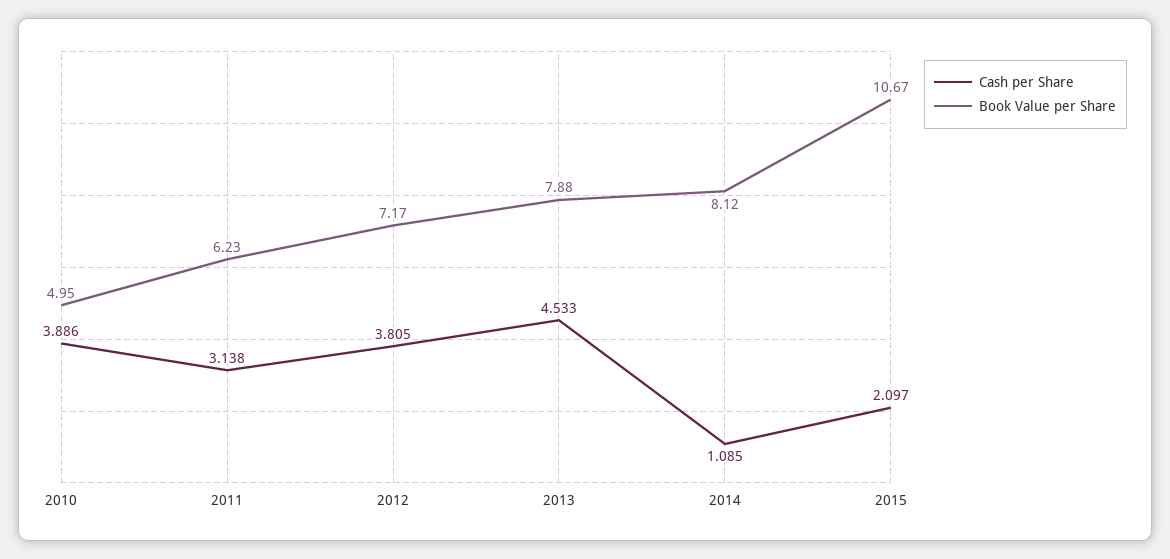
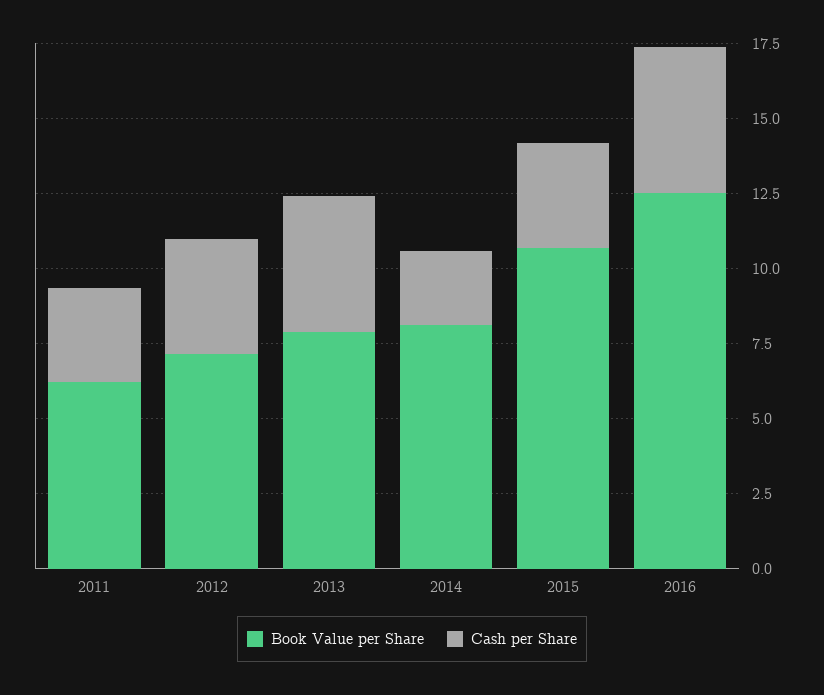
Cash per Share, 2010: 3.886 -> none
Book Value per Share, 2010: 4.95 -> none
Cash per Share, 2014: 1.085 -> 2.5
Cash per Share, 2015: 2.097 -> 3.5
Book Value per Share, 2016: none -> 12.5
Cash per Share, 2016: none -> 5

